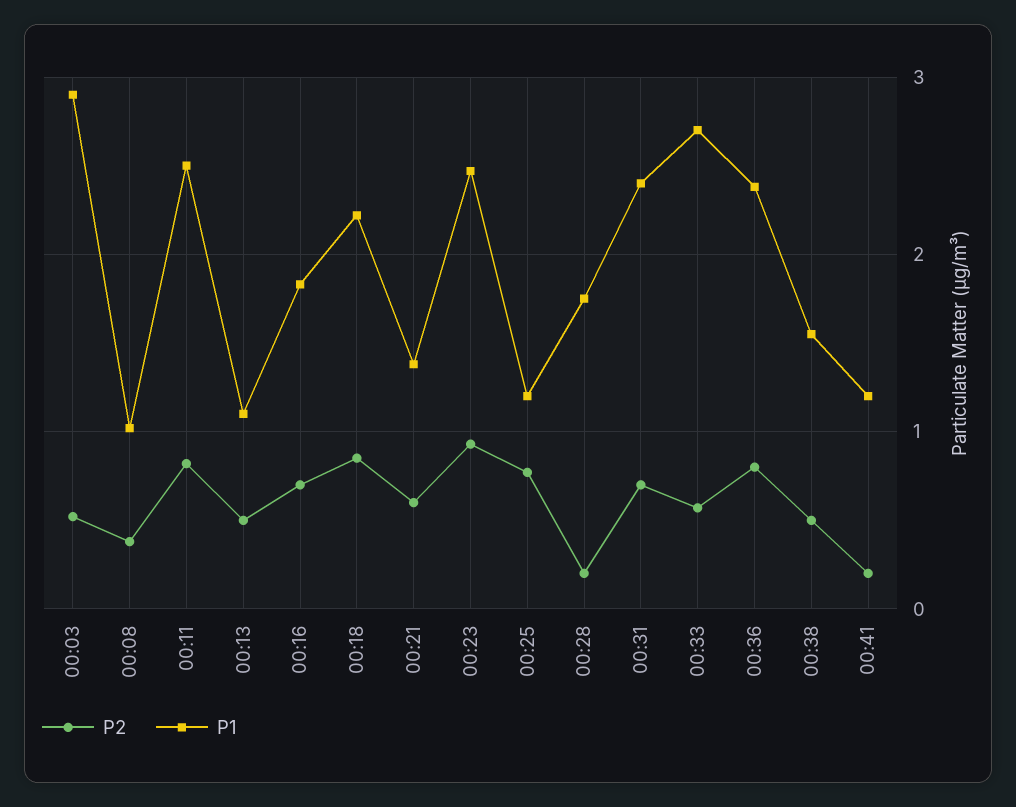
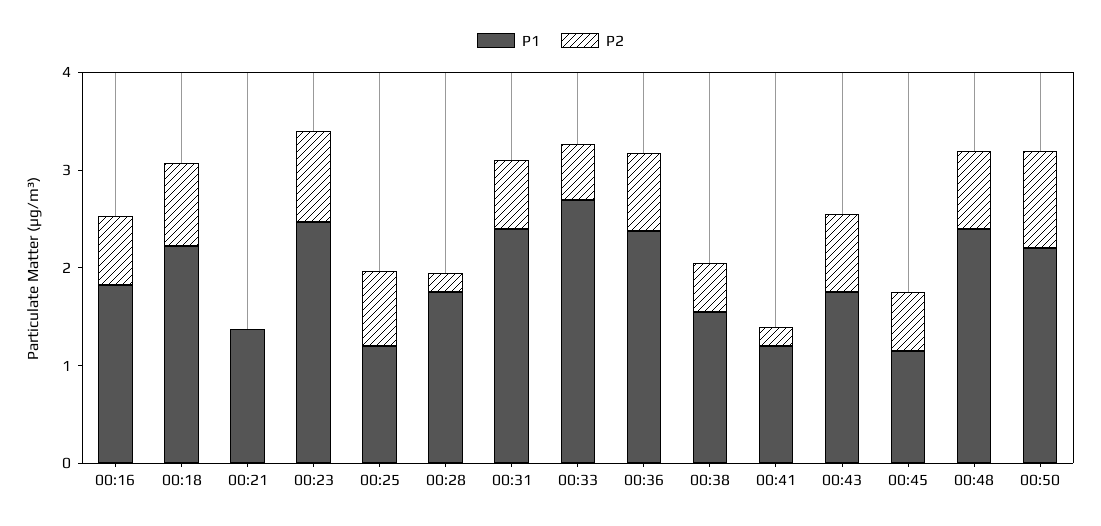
P2, 00:03: 0.5 -> none
P1, 00:03: 2.9 -> none
P2, 00:08: 0.4 -> none
P1, 00:08: 1 -> none
P2, 00:11: 0.8 -> none
P1, 00:11: 2.5 -> none
P2, 00:13: 0.5 -> none
P1, 00:13: 1.1 -> none
P2, 00:21: 0.6 -> 0
P1, 00:43: none -> 1.8
P2, 00:43: none -> 0.8
P1, 00:45: none -> 1.2
P2, 00:45: none -> 0.6
P1, 00:48: none -> 2.4
P2, 00:48: none -> 0.8
P1, 00:50: none -> 2.2
P2, 00:50: none -> 1

